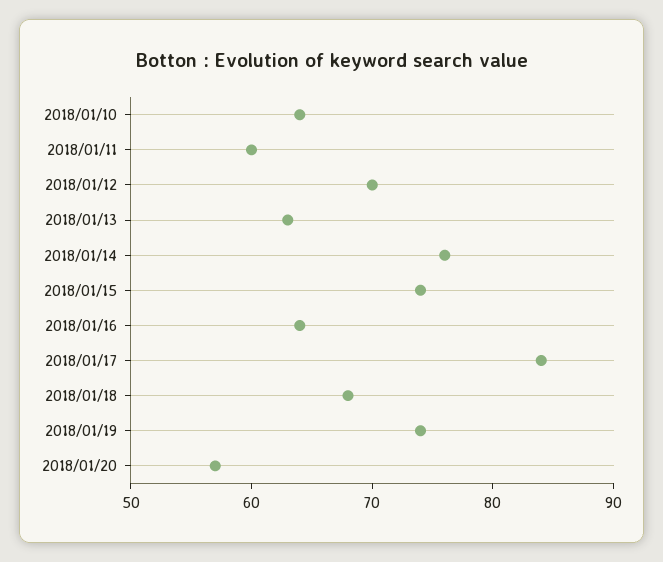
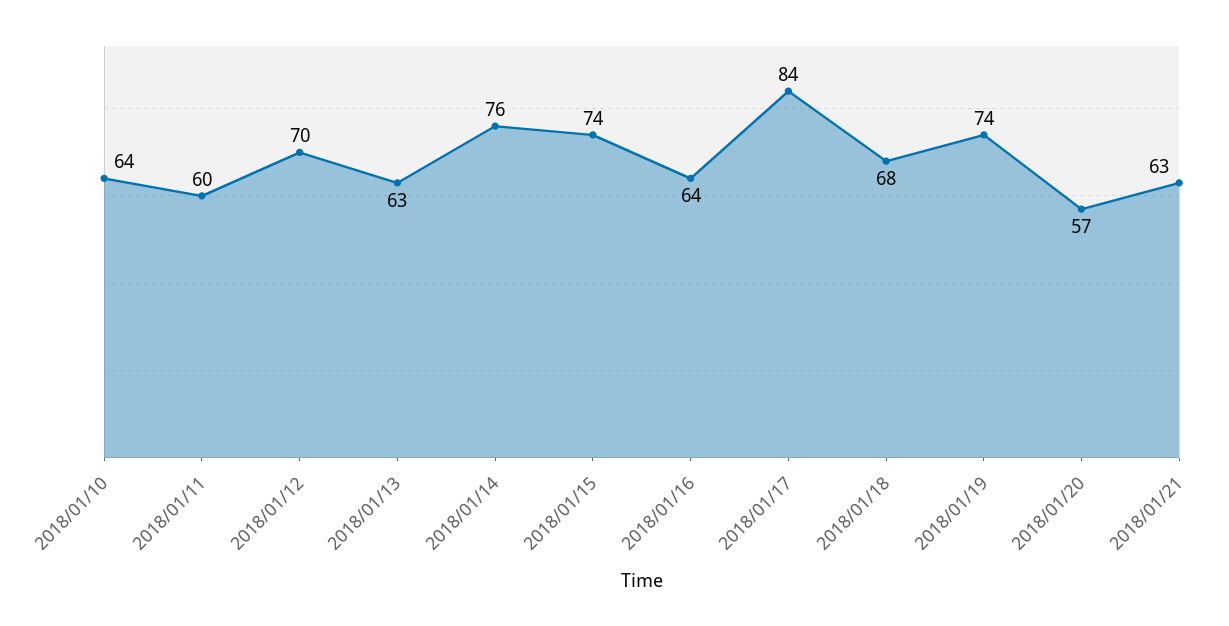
2018/01/21: none -> 63

